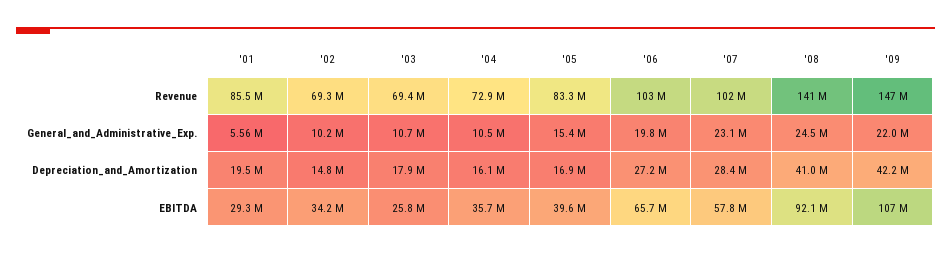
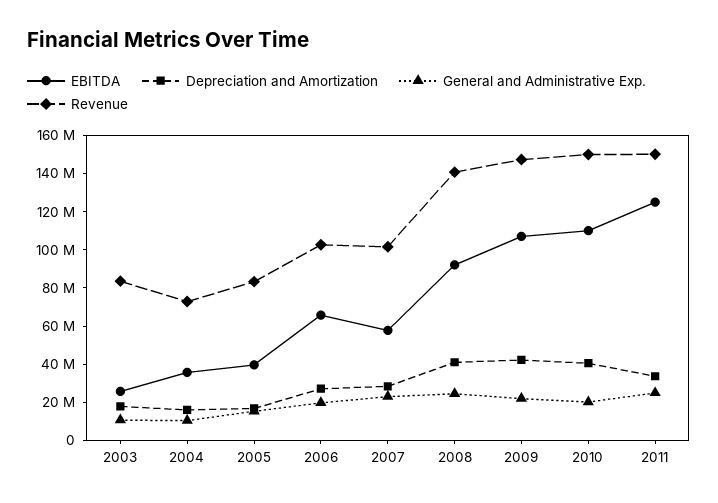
Revenue, '01: 85500000 -> none
Revenue, '02: 69300000 -> none
Revenue, '03: 69400000 -> 85000000
General_and_Administrative_Exp., '01: 5560000 -> none
General_and_Administrative_Exp., '02: 10200000 -> none
Depreciation_and_Amortization, '01: 19500000 -> none
Depreciation_and_Amortization, '02: 14800000 -> none
EBITDA, '01: 29300000 -> none
EBITDA, '02: 34200000 -> none
EBITDA, 2010: none -> 110000000
Depreciation_and_Amortization, 2010: none -> 40000000
General_and_Administrative_Exp., 2010: none -> 20000000
Revenue, 2010: none -> 150000000
EBITDA, 2011: none -> 125000000
Depreciation_and_Amortization, 2011: none -> 35000000
General_and_Administrative_Exp., 2011: none -> 25000000
Revenue, 2011: none -> 150000000

